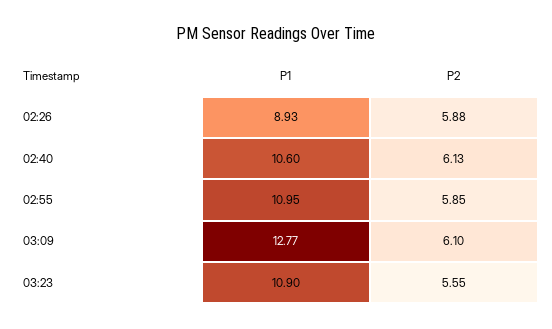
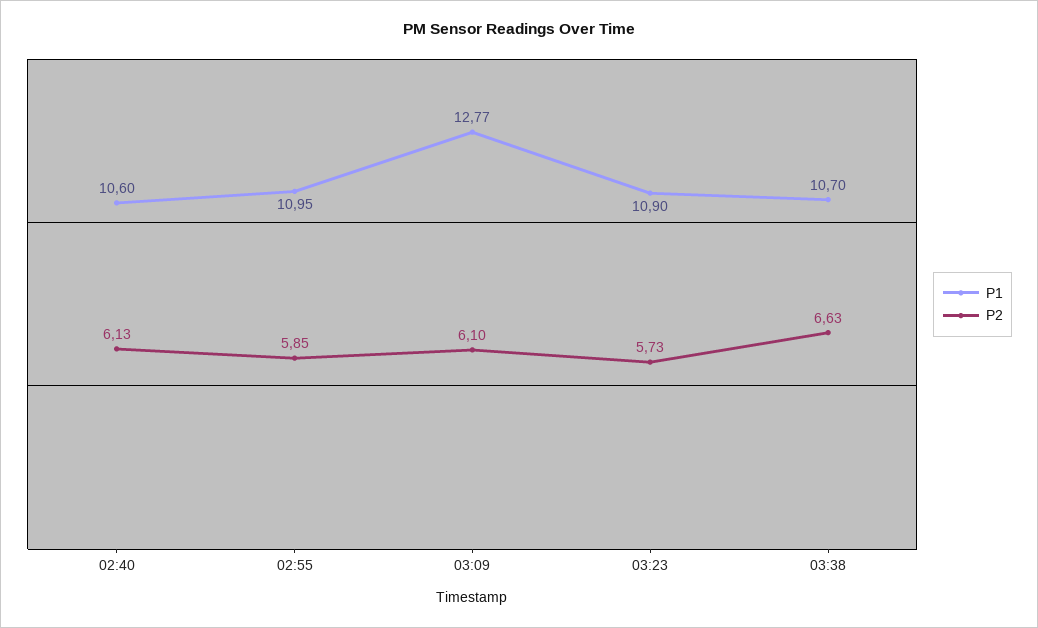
P1, 02:26: 8.93 -> none
P2, 02:26: 5.88 -> none
P2, 03:23: 5.55 -> 5.73
P1, 03:38: none -> 10.7
P2, 03:38: none -> 6.63

